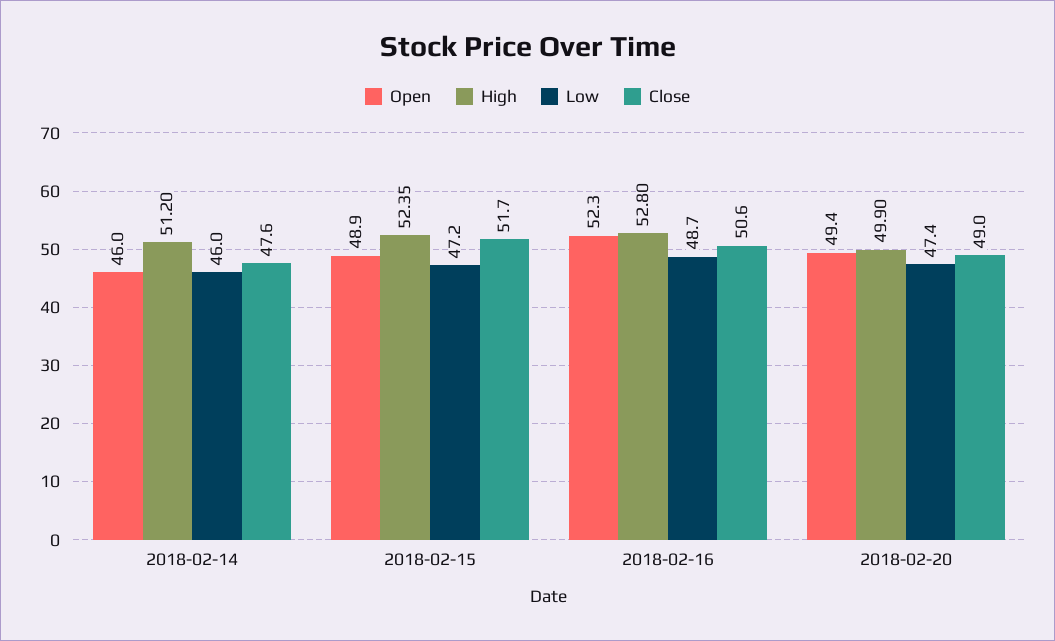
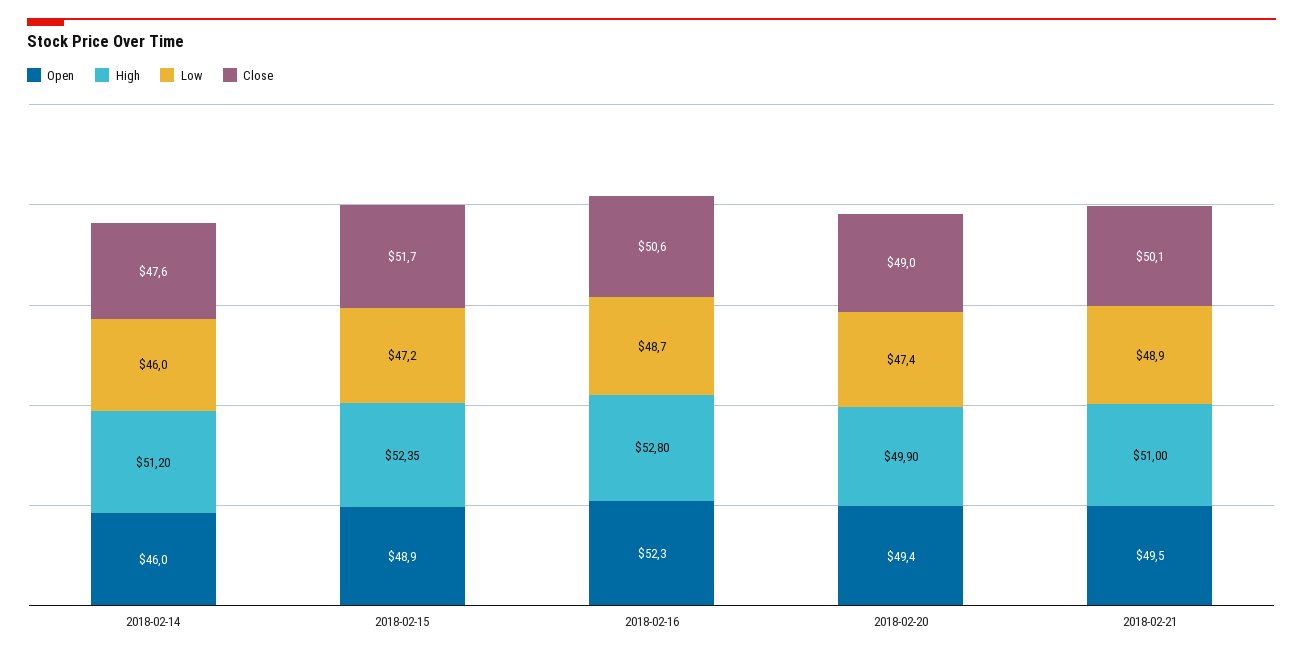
Open, 2018-02-21: none -> 49.5
High, 2018-02-21: none -> 51
Low, 2018-02-21: none -> 48.9
Close, 2018-02-21: none -> 50.1

